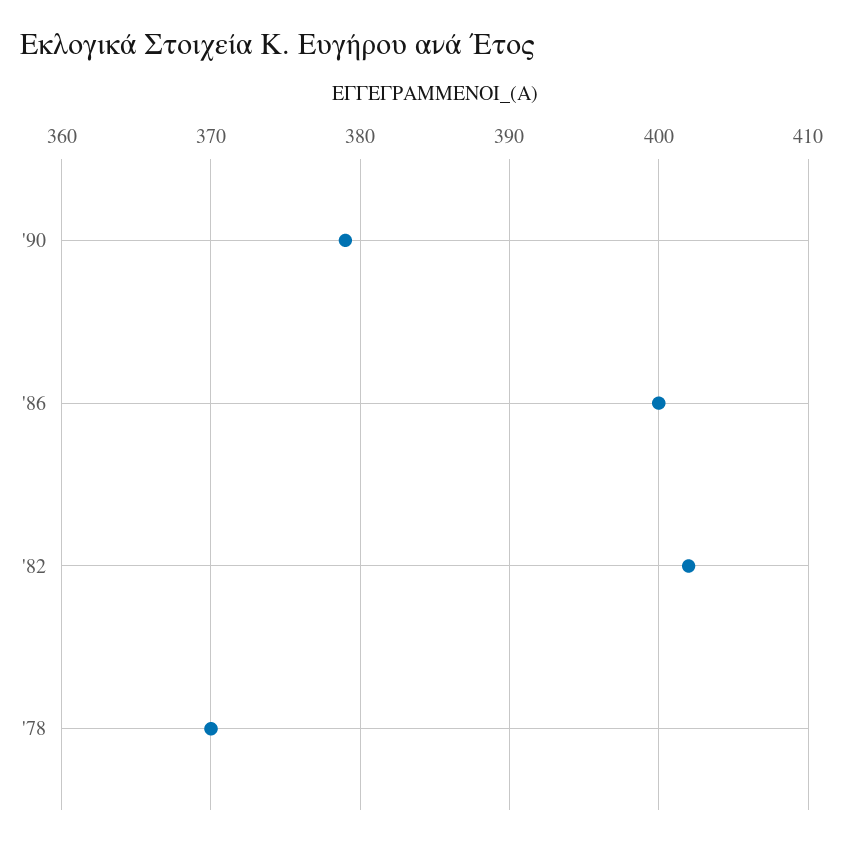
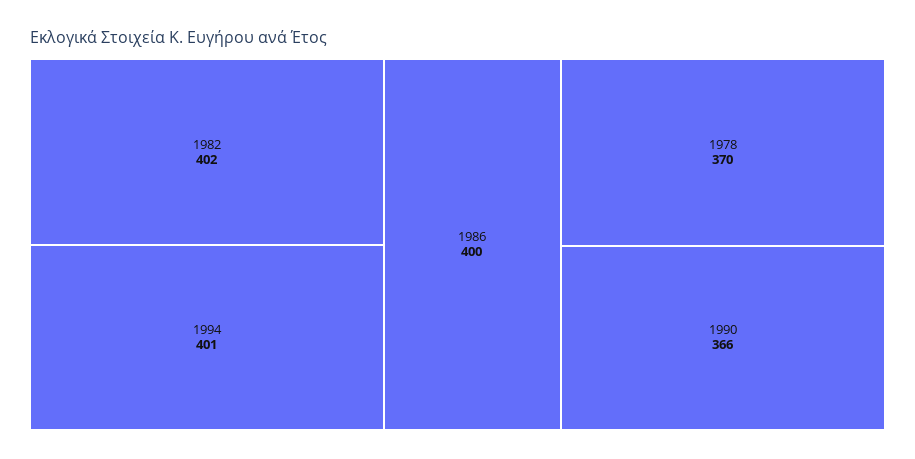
'90: 379 -> 366
1994: none -> 401

